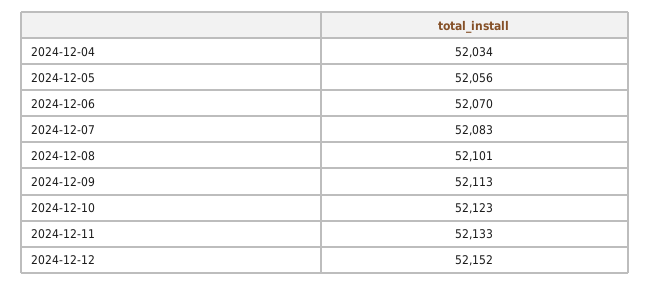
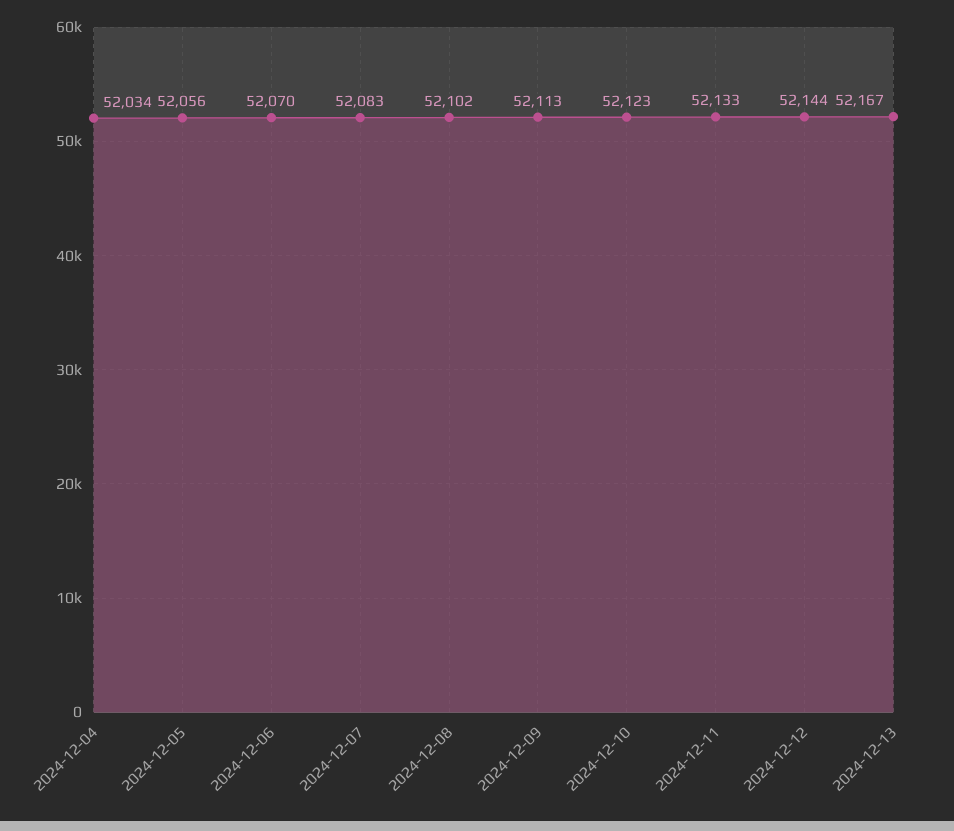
2024-12-08: 52101 -> 52102
2024-12-12: 52152 -> 52144
2024-12-13: none -> 52167

